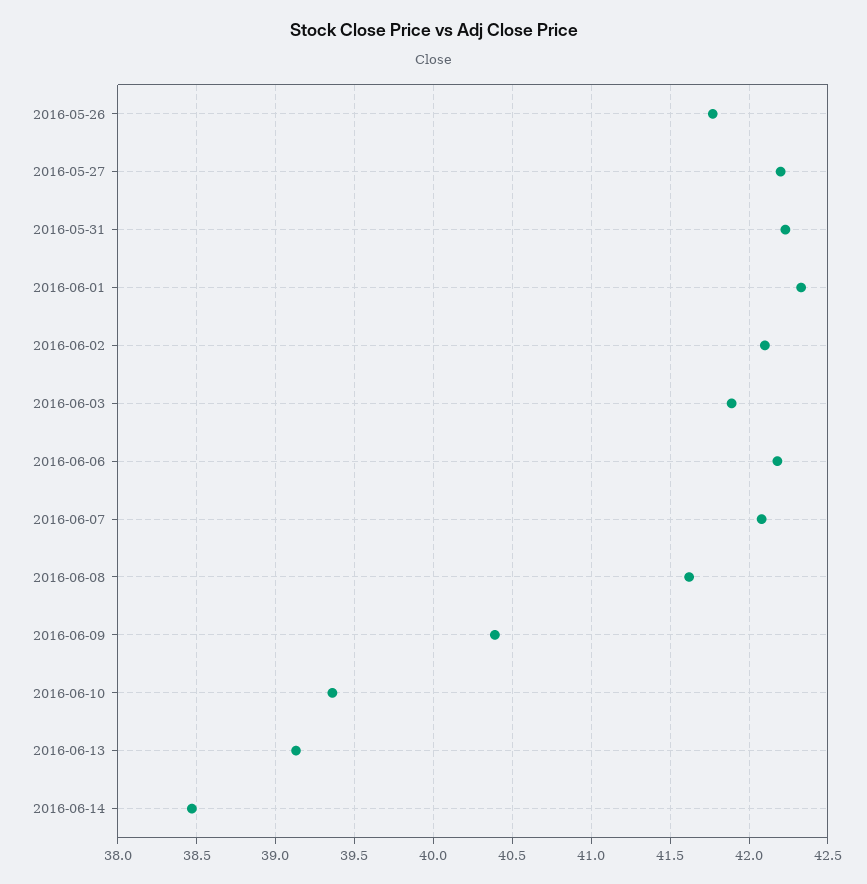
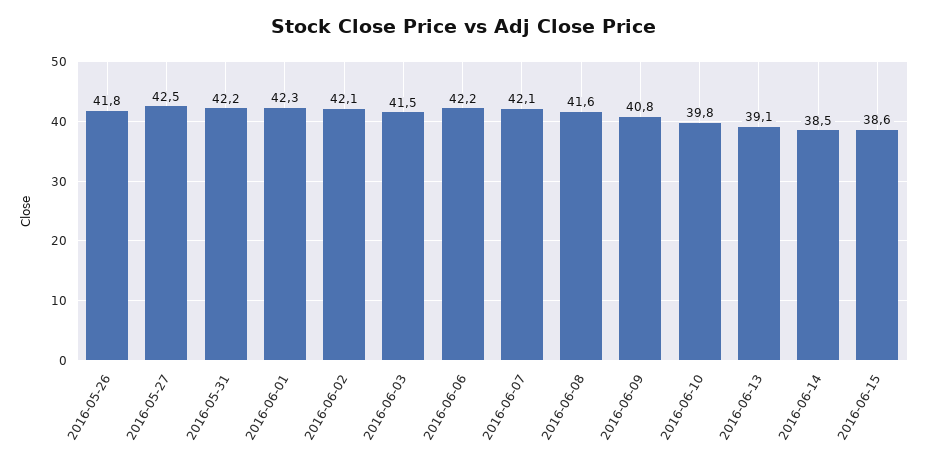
2016-05-27: 42.2 -> 42.5
2016-06-03: 41.9 -> 41.5
2016-06-09: 40.4 -> 40.8
2016-06-10: 39.35 -> 39.8
2016-06-15: none -> 38.6

